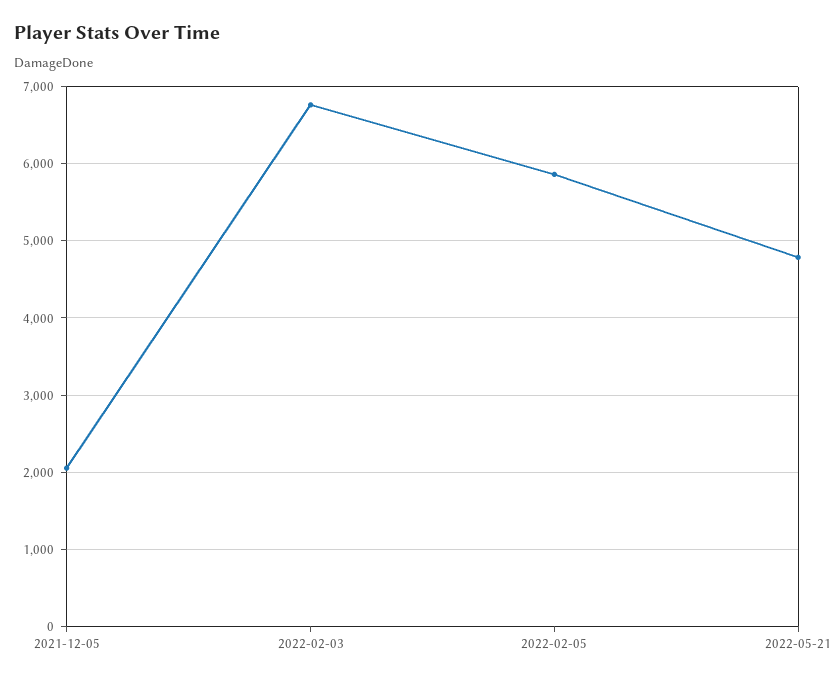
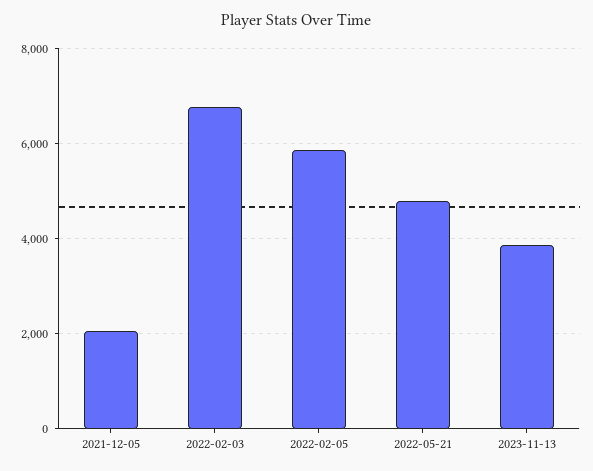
2023-11-13: none -> 3800

